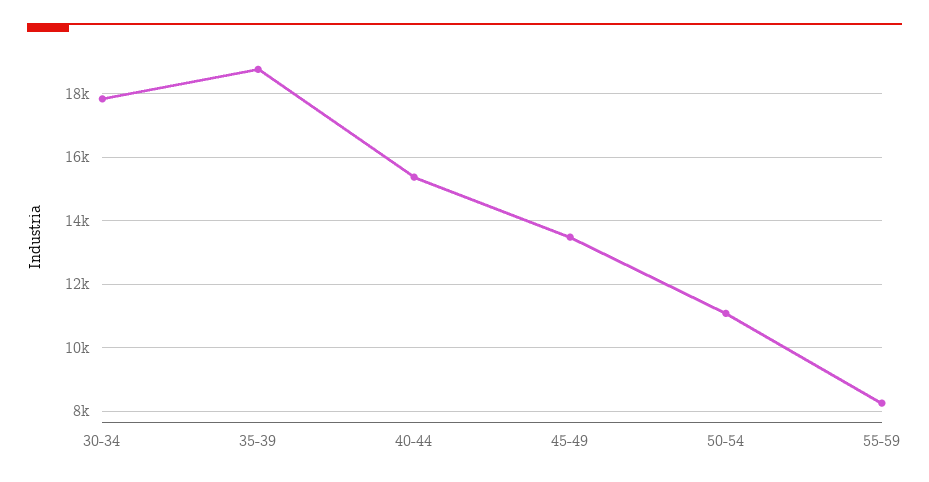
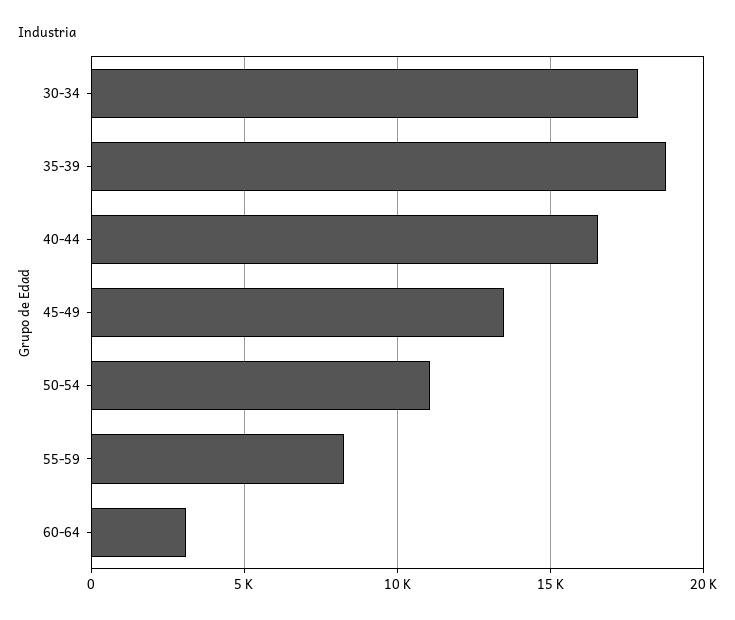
40-44: 15400 -> 16500
60-64: none -> 3000

